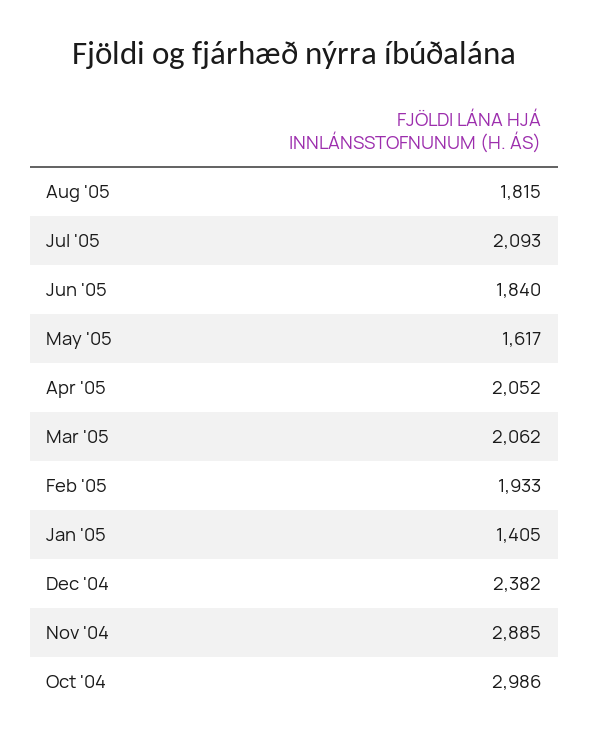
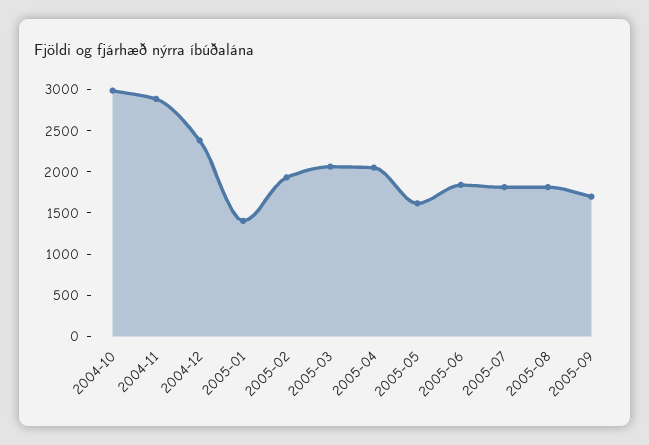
Jul '05: 2093 -> 1800
2005-09: none -> 1700

